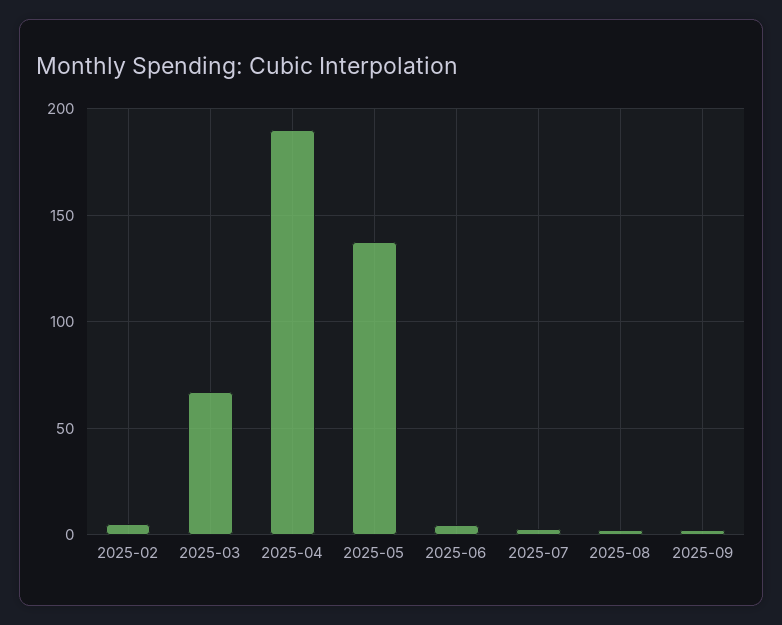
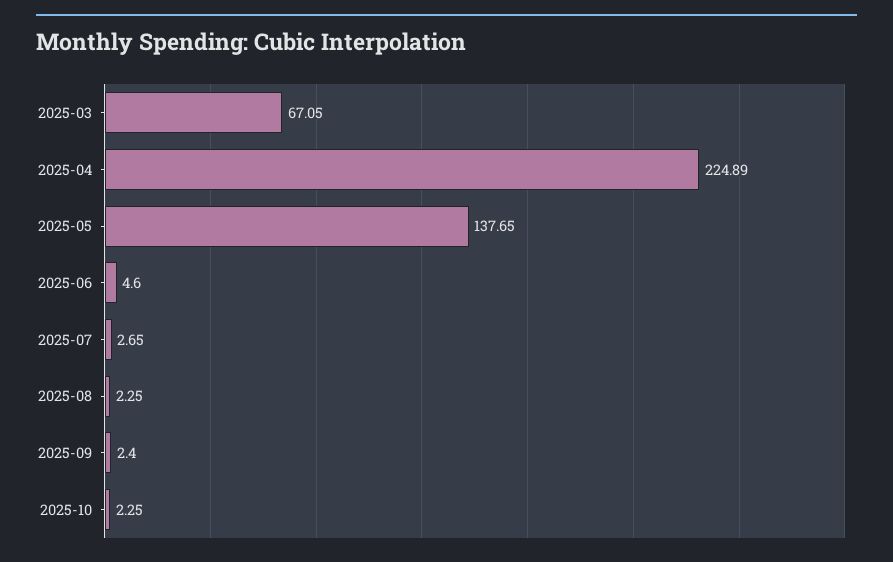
2025-02: 5 -> none
2025-04: 190 -> 224.89
2025-10: none -> 2.25

